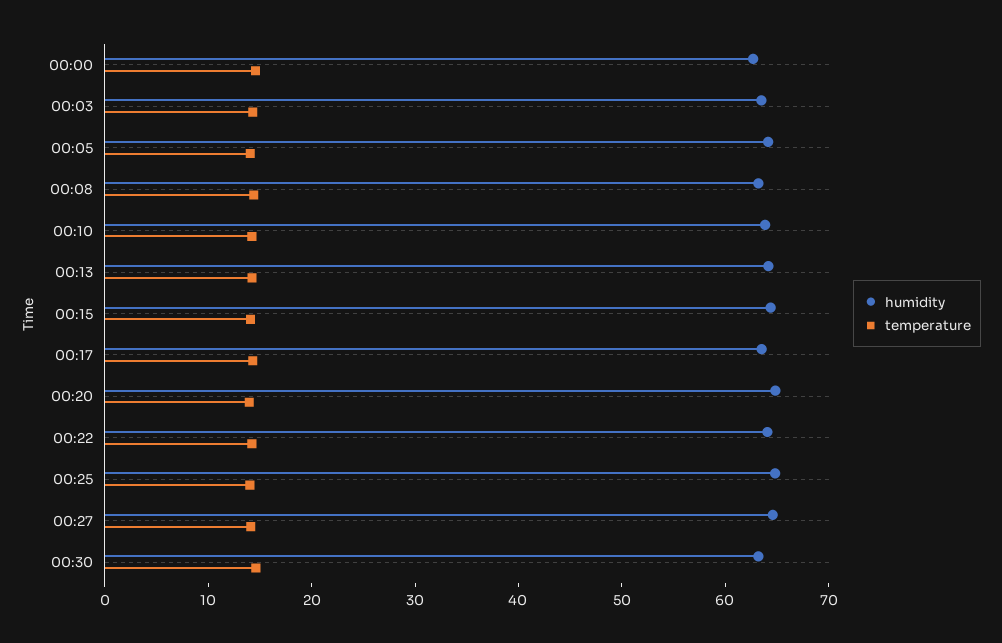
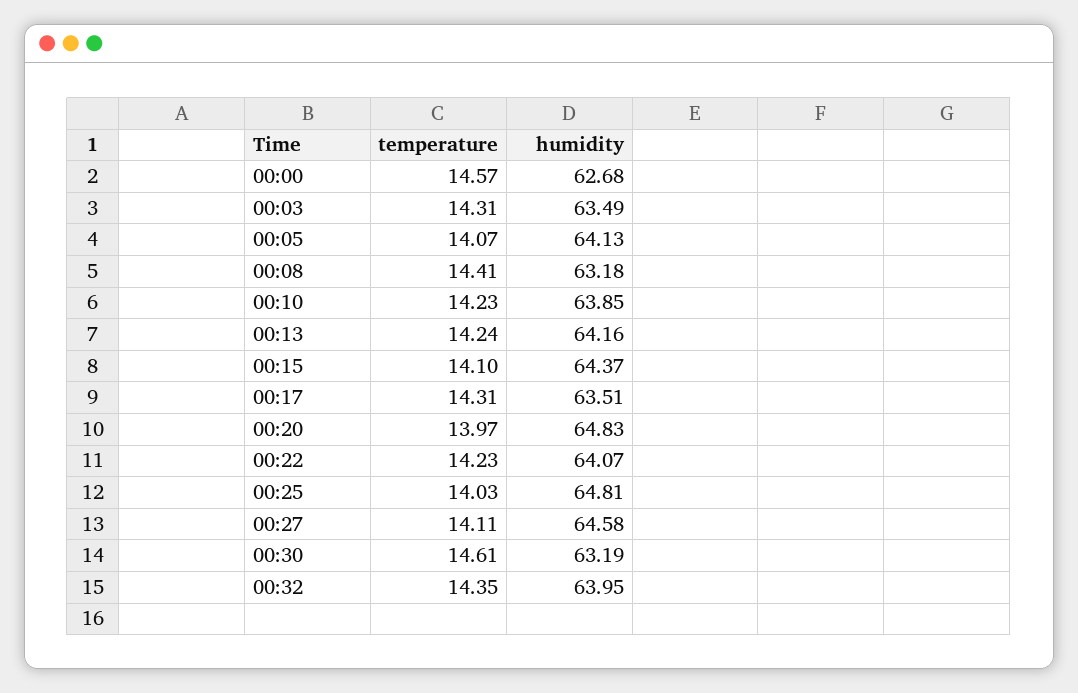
temperature, 00:32: none -> 14.35
humidity, 00:32: none -> 63.95

